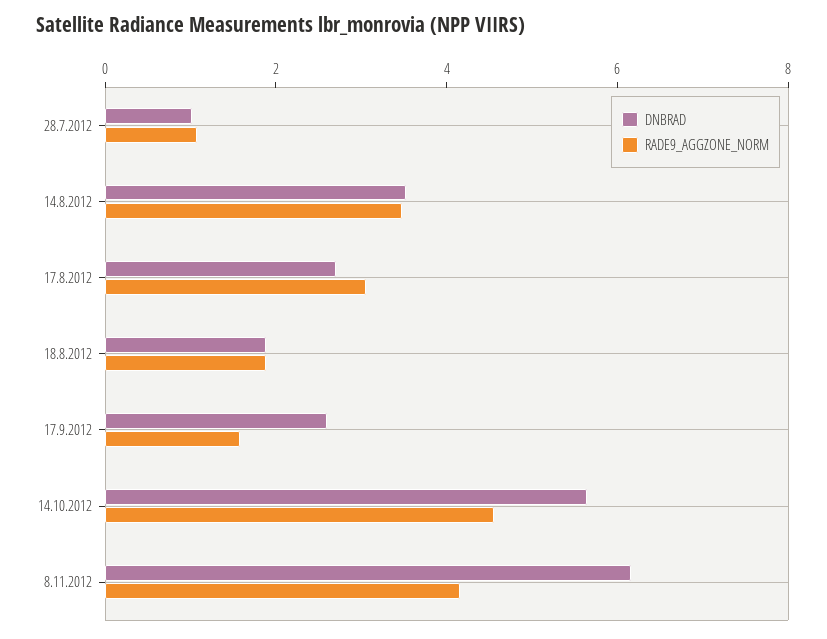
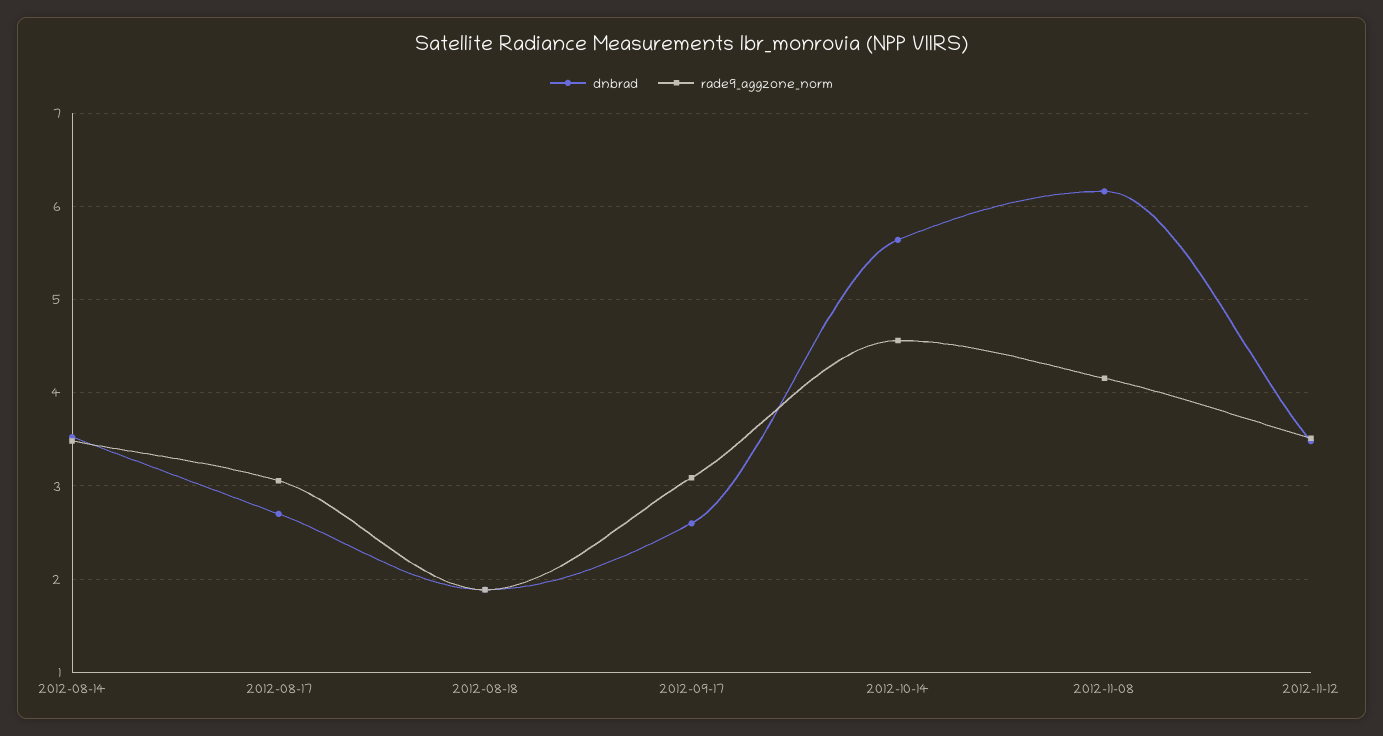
DNBRAD, 28.7.2012: 1 -> none
RADE9_AGGZONE_NORM, 28.7.2012: 1 -> none
RADE9_AGGZONE_NORM, 17.9.2012: 1.5 -> 3.1
DNBRAD, 2012-11-12: none -> 3.5
RADE9_AGGZONE_NORM, 2012-11-12: none -> 3.5

